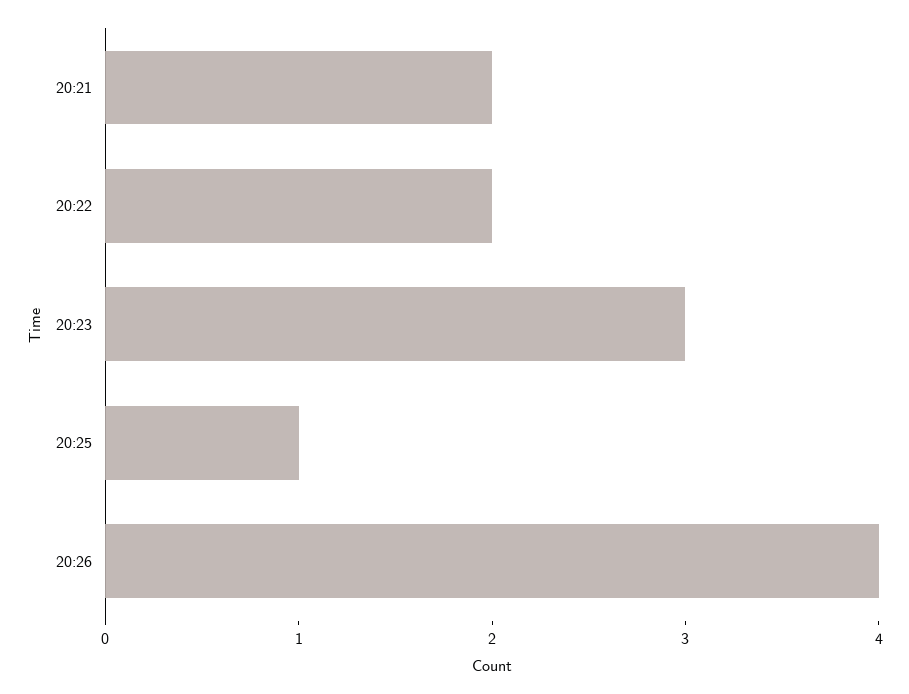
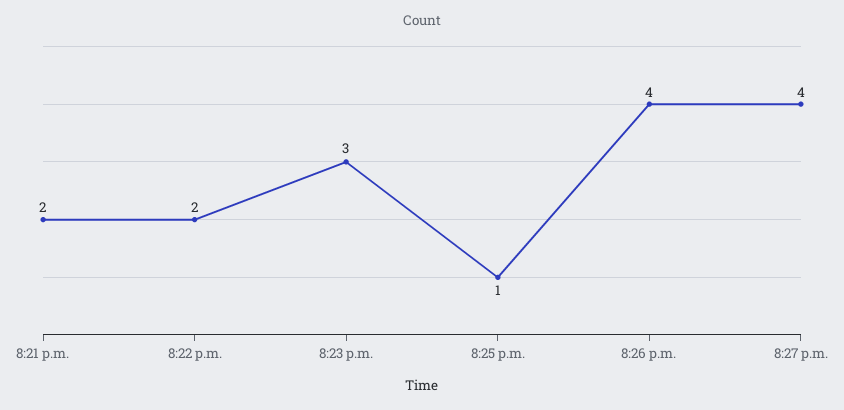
8:27 p.m.: none -> 4

